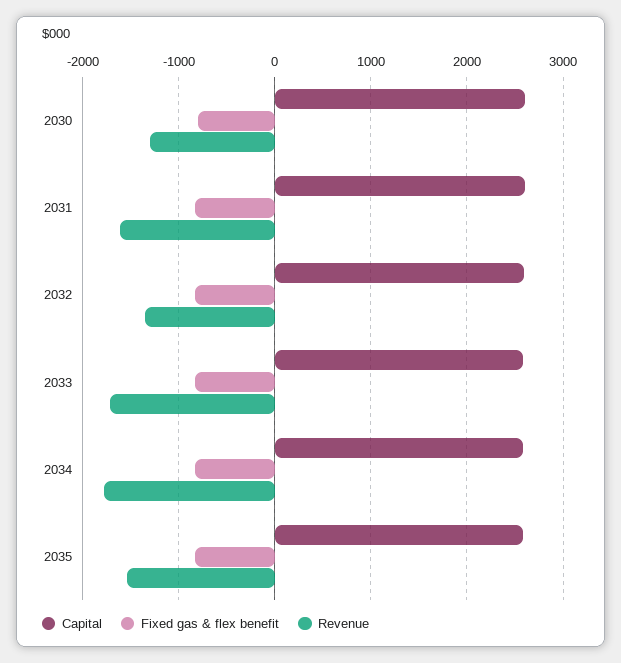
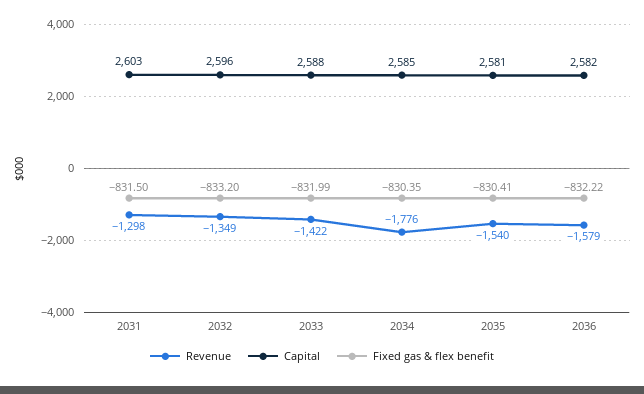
Capital, 2030: 2600 -> none
Fixed gas & flex benefit, 2030: -800 -> none
Revenue, 2030: -1300 -> none
Revenue, 2031: -1600 -> -1298
Revenue, 2033: -1700 -> -1422
Revenue, 2036: none -> -1579
Capital, 2036: none -> 2582
Fixed gas & flex benefit, 2036: none -> -832.22

